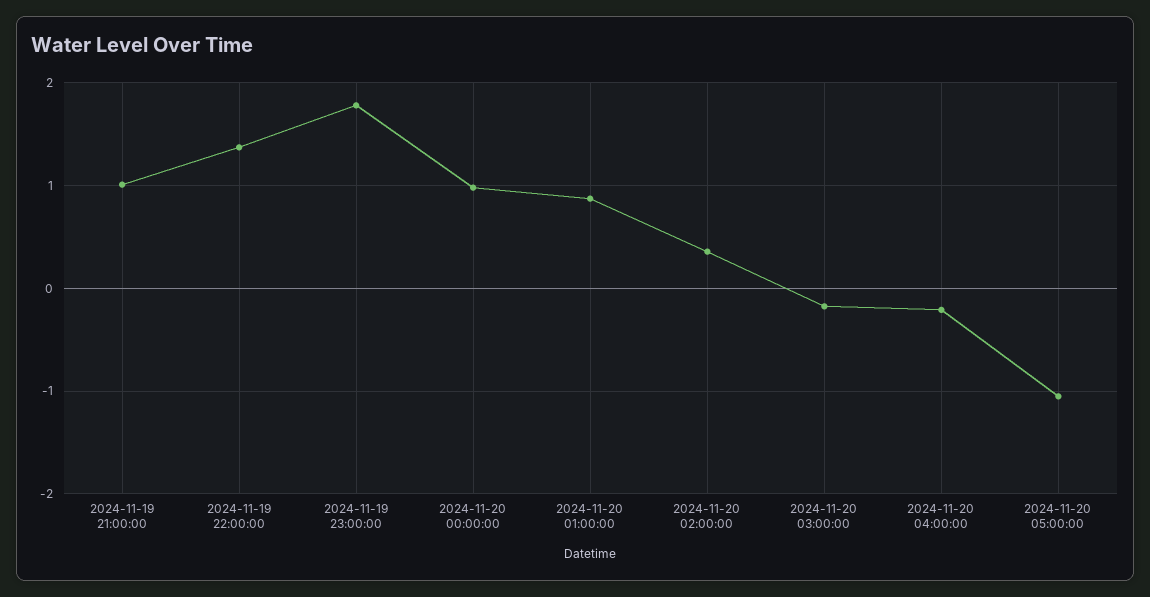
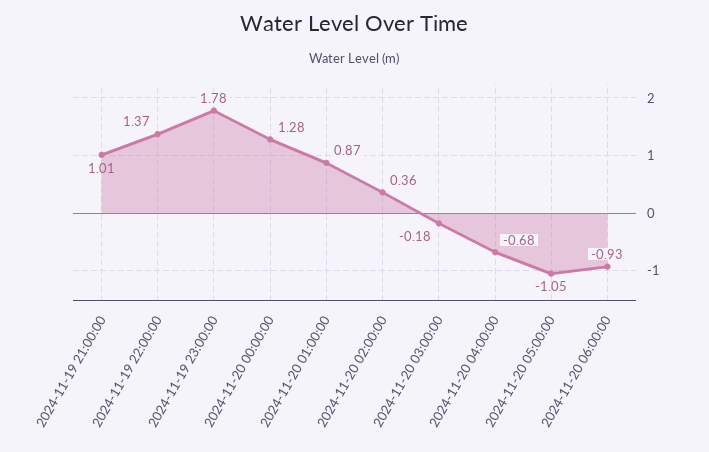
2024-11-20 00:00:00: 1 -> 1.28
2024-11-20 04:00:00: -0.2 -> -0.68
2024-11-20 06:00:00: none -> -0.93

